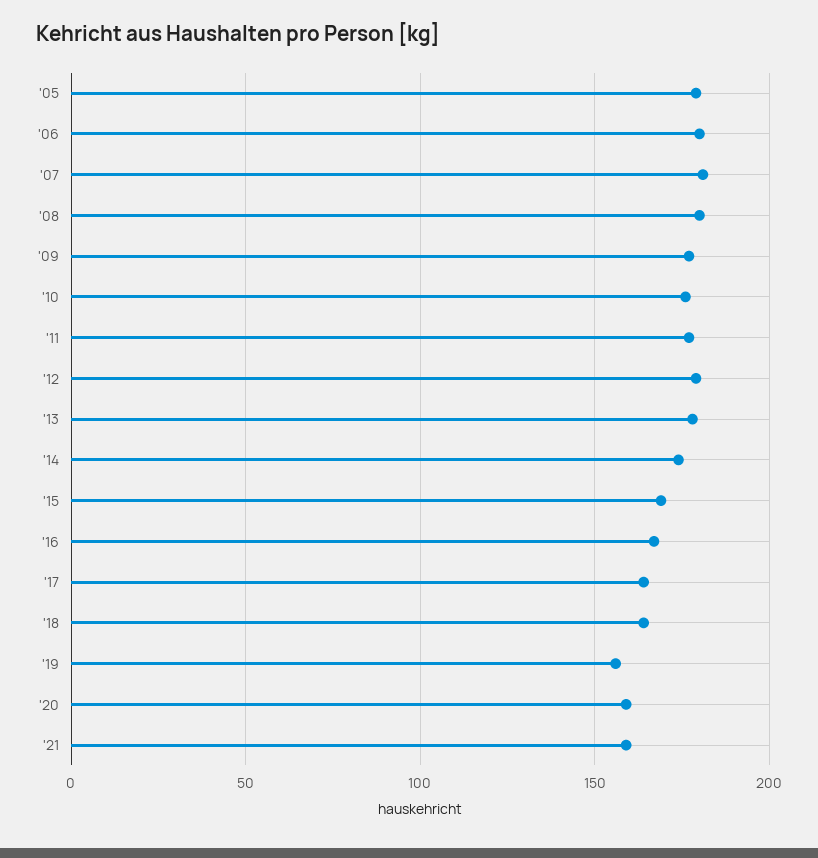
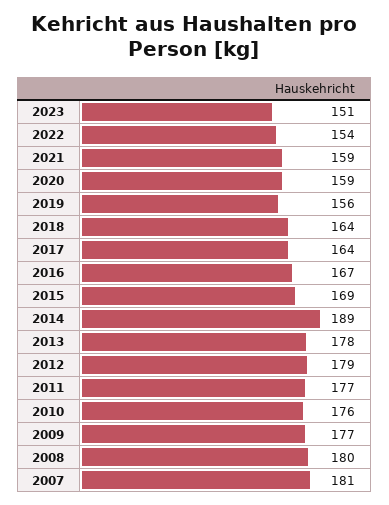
'05: 180 -> none
'06: 180 -> none
'14: 175 -> 189
2023: none -> 151
2022: none -> 154

